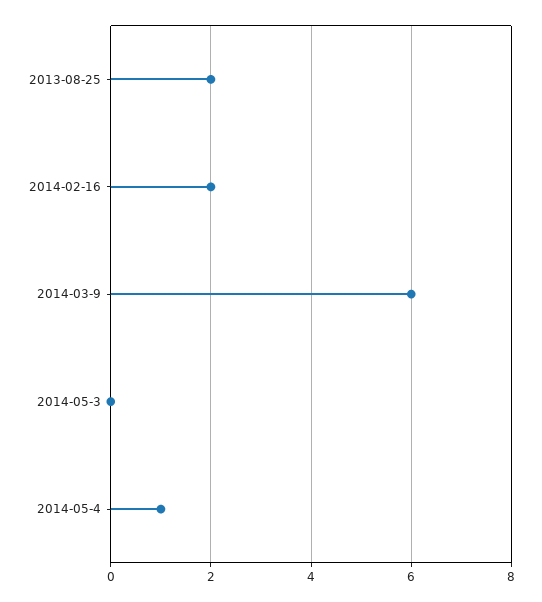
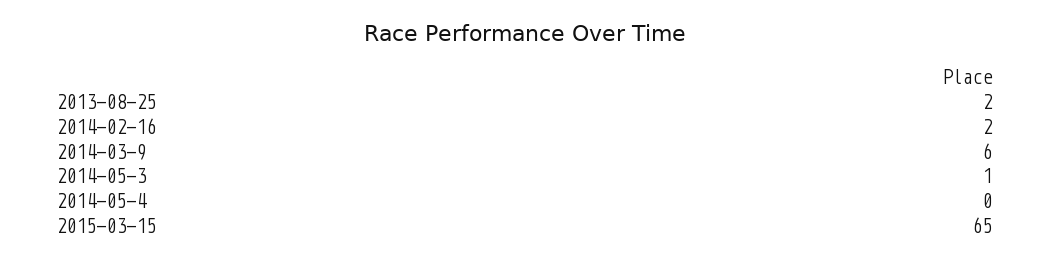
2014-05-3: 0 -> 1
2014-05-4: 1 -> 0
2015-03-15: none -> 65

